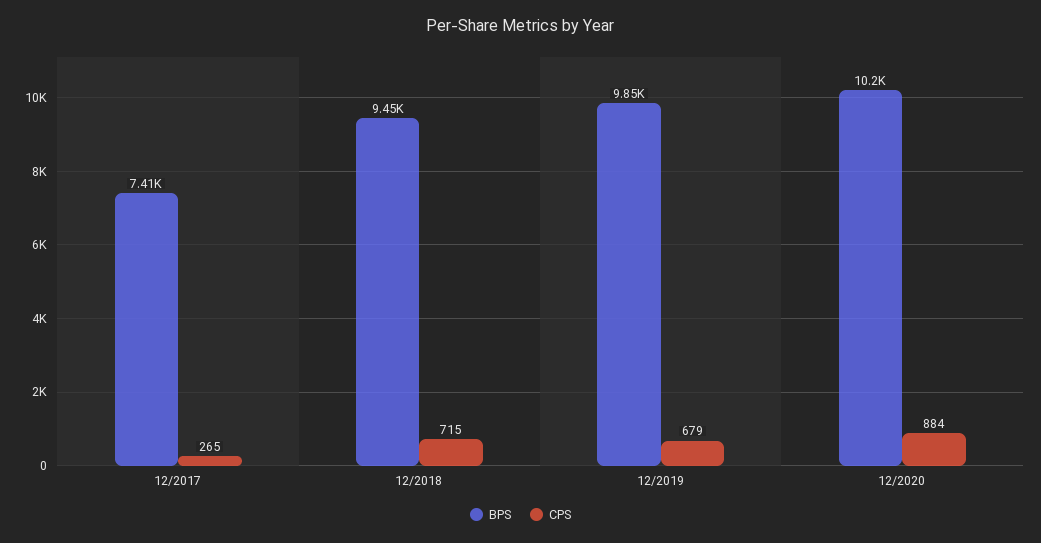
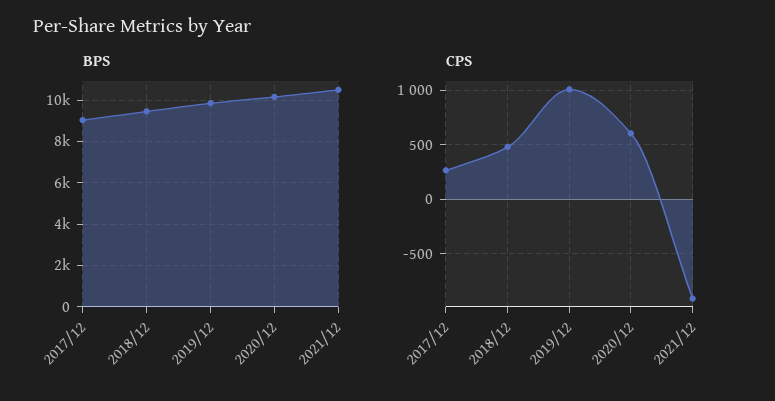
BPS, 12/2017: 7410 -> 9000
CPS, 12/2018: 715 -> 500
CPS, 12/2019: 679 -> 1000
CPS, 12/2020: 884 -> 600
BPS, 2021/12: none -> 10500
CPS, 2021/12: none -> -900

